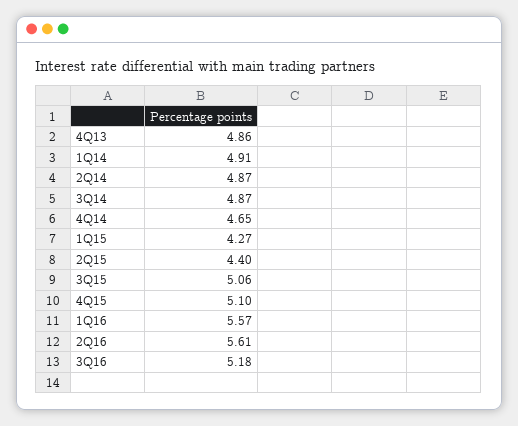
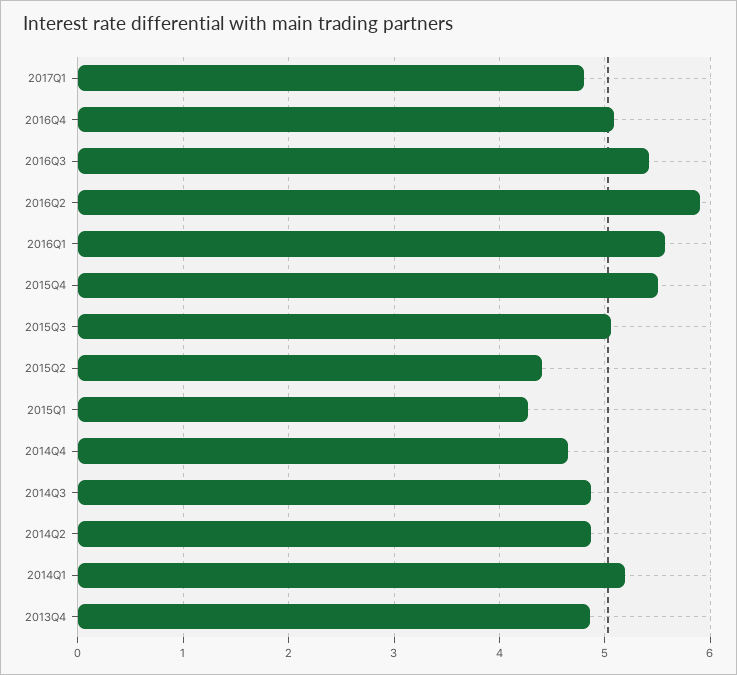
1Q14: 4.91 -> 5.2
4Q15: 5.1 -> 5.5
2Q16: 5.61 -> 5.9
3Q16: 5.18 -> 5.4
2017Q1: none -> 4.8
2016Q4: none -> 5.1

